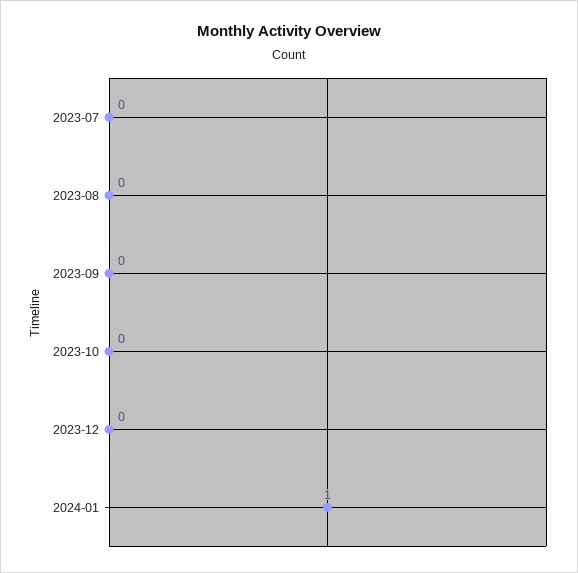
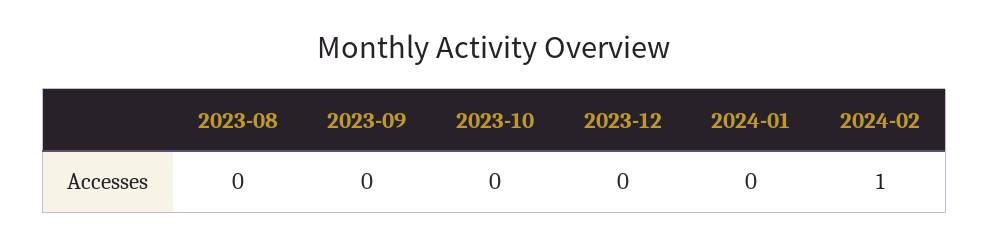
2023-07: 0 -> none
2024-01: 1 -> 0
2024-02: none -> 1

